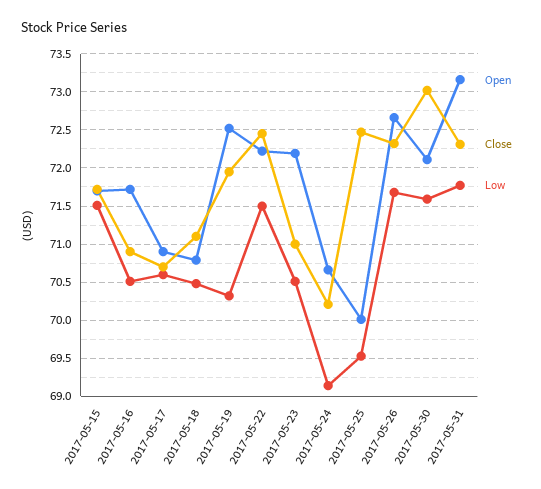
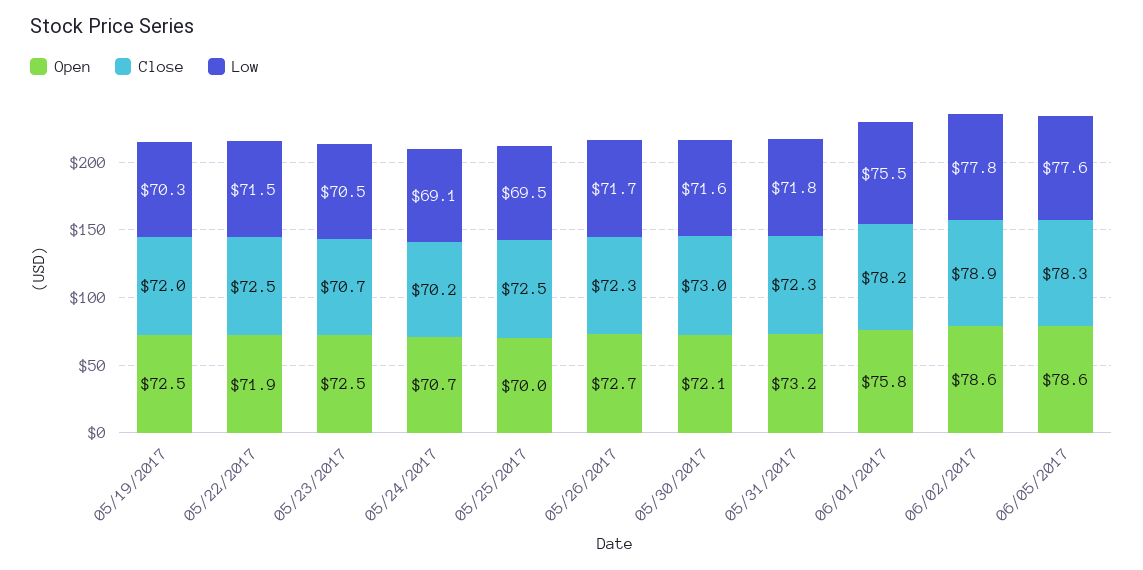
Open, 2017-05-15: 71.7 -> none
Close, 2017-05-15: 71.7 -> none
Low, 2017-05-15: 71.5 -> none
Open, 2017-05-16: 71.7 -> none
Close, 2017-05-16: 70.9 -> none
Low, 2017-05-16: 70.5 -> none
Open, 2017-05-17: 70.9 -> none
Close, 2017-05-17: 70.7 -> none
Low, 2017-05-17: 70.6 -> none
Open, 2017-05-18: 70.8 -> none
Close, 2017-05-18: 71.1 -> none
Low, 2017-05-18: 70.5 -> none
Open, 2017-05-22: 72.2 -> 71.9
Open, 2017-05-23: 72.2 -> 72.5
Close, 2017-05-23: 71 -> 70.7
Open, 06/01/2017: none -> 75.8
Close, 06/01/2017: none -> 78.2
Low, 06/01/2017: none -> 75.5
Open, 06/02/2017: none -> 78.6
Close, 06/02/2017: none -> 78.9
Low, 06/02/2017: none -> 77.8
Open, 06/05/2017: none -> 78.6
Close, 06/05/2017: none -> 78.3
Low, 06/05/2017: none -> 77.6

